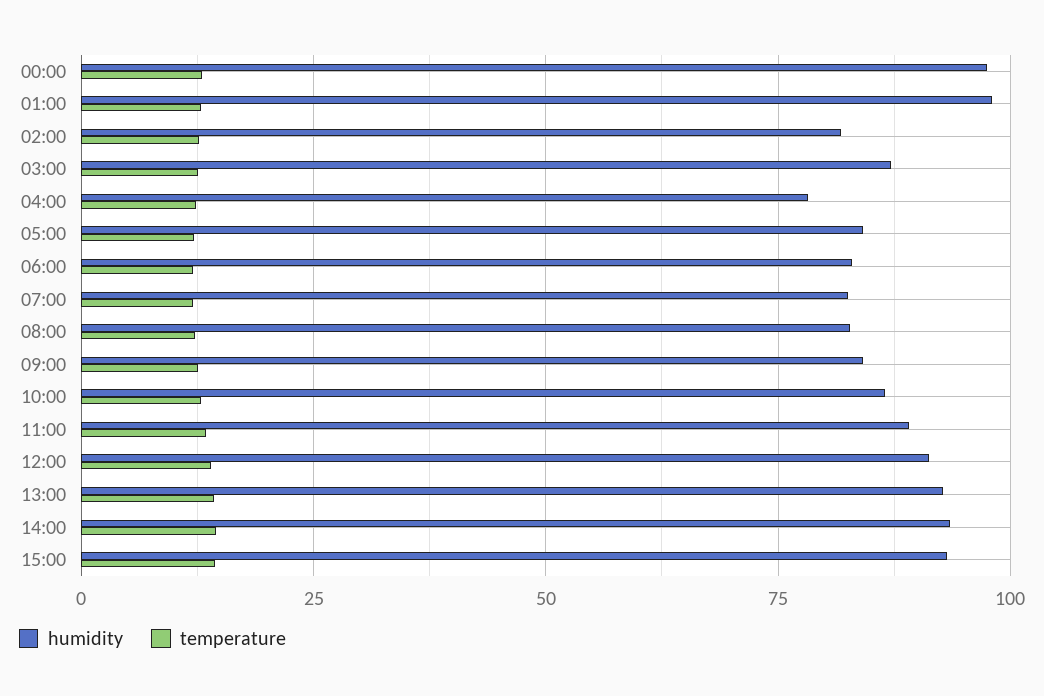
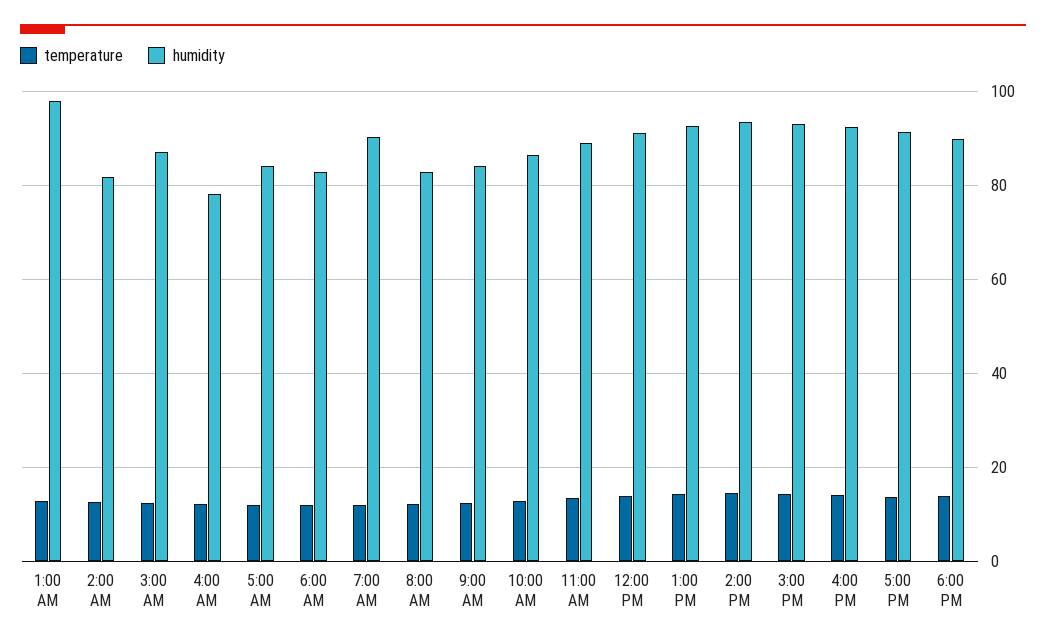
humidity, 00:00: 97.5 -> none
temperature, 00:00: 12.5 -> none
humidity, 07:00: 82.5 -> 90
temperature, 4:00 PM: none -> 14
humidity, 4:00 PM: none -> 92
temperature, 5:00 PM: none -> 14
humidity, 5:00 PM: none -> 92
temperature, 6:00 PM: none -> 14
humidity, 6:00 PM: none -> 90

